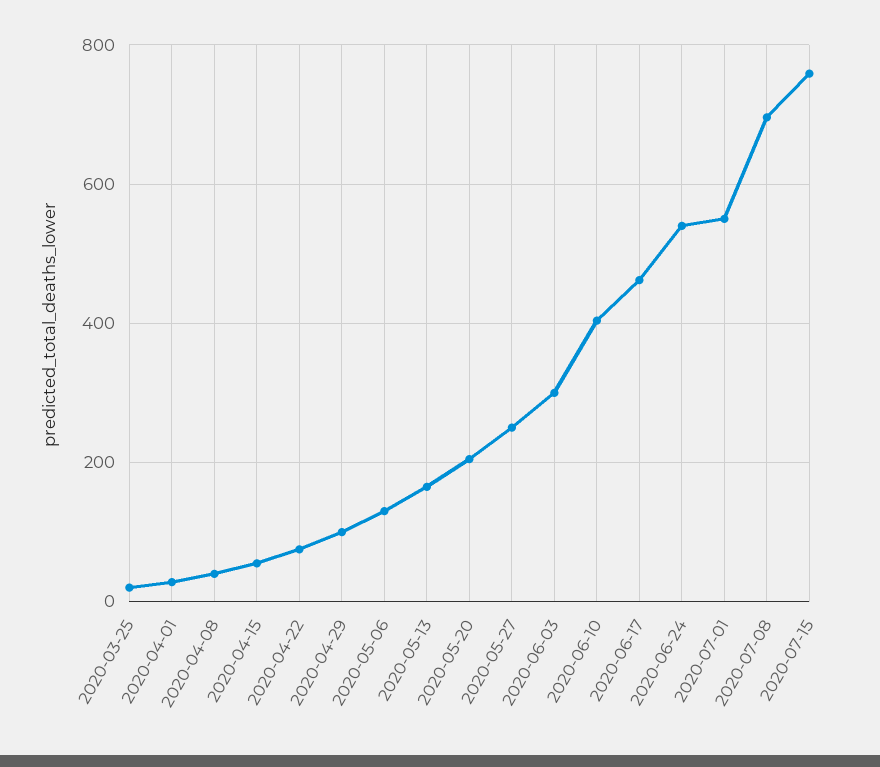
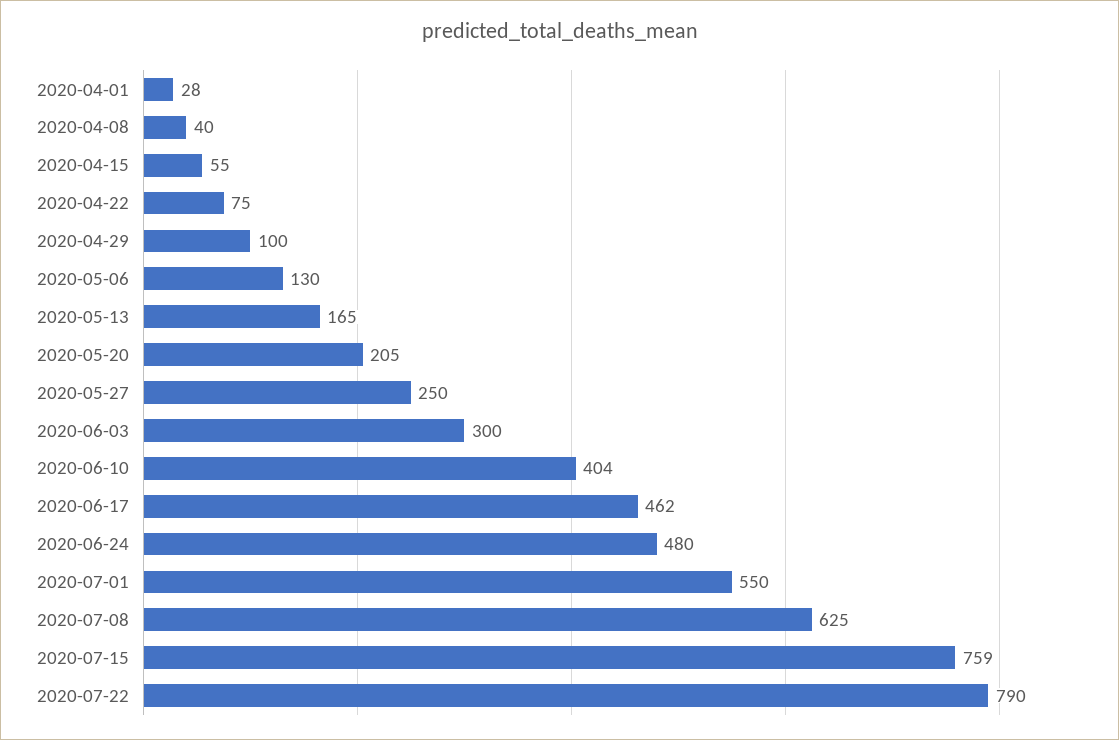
2020-03-25: 20 -> none
2020-06-24: 540 -> 480
2020-07-08: 700 -> 625
2020-07-22: none -> 790

